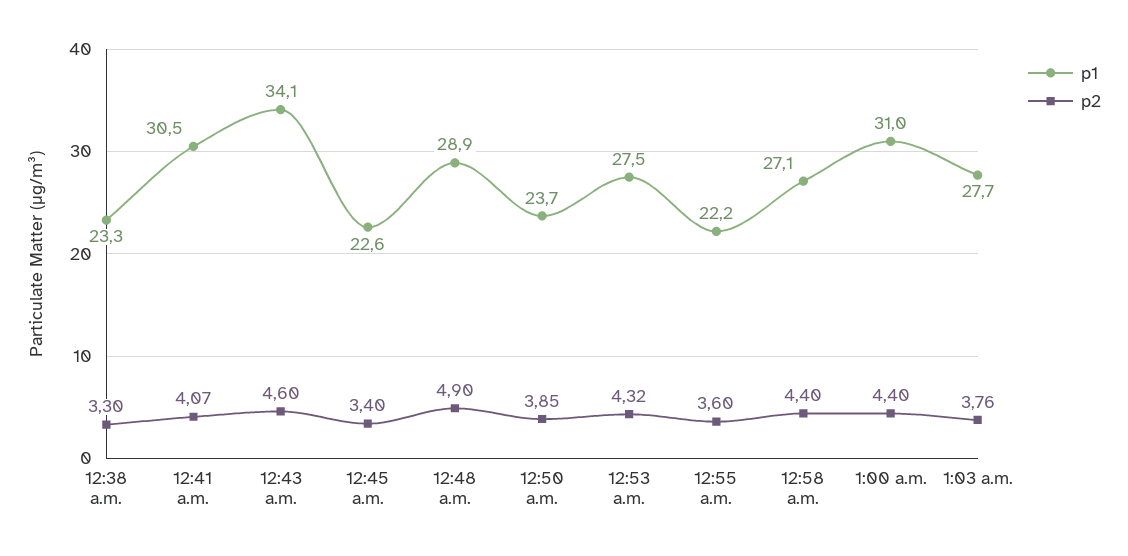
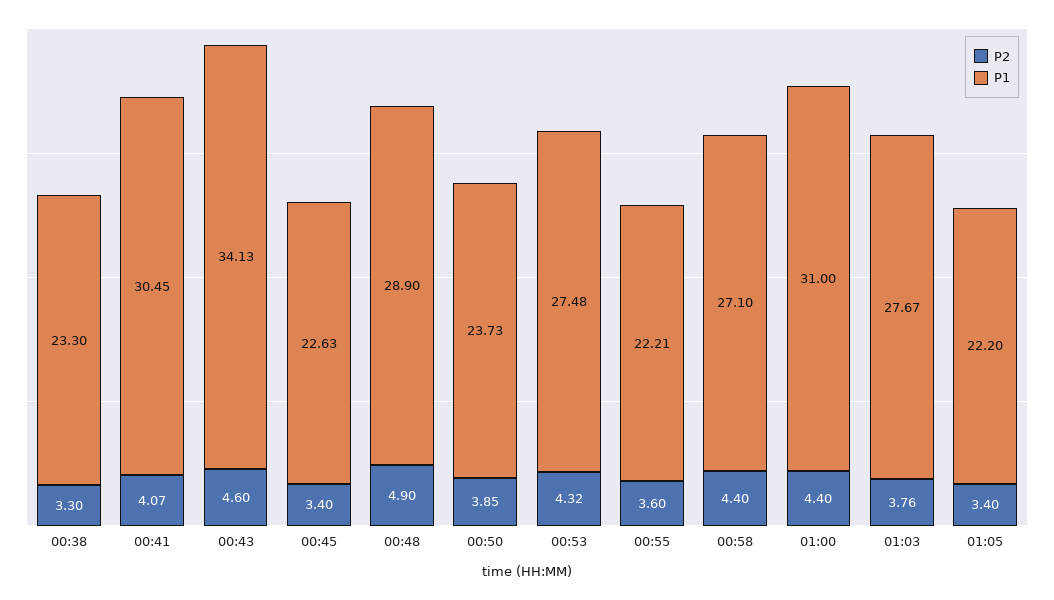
p2, 01:05: none -> 3.4
p1, 01:05: none -> 22.2

